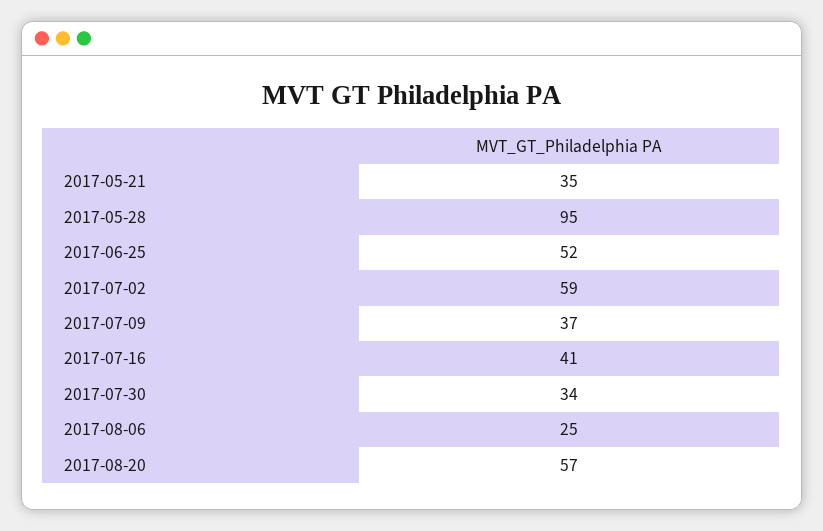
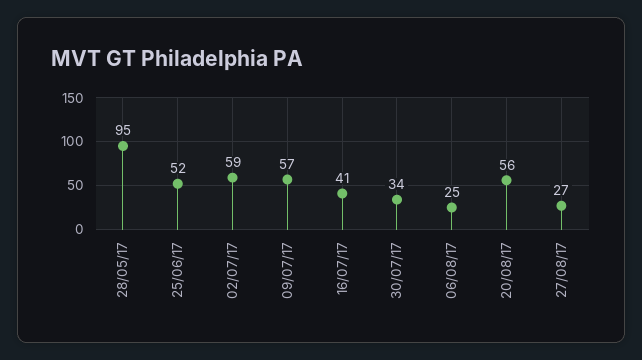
2017-05-21: 35 -> none
2017-07-09: 37 -> 57
2017-08-20: 57 -> 56
27/08/17: none -> 27

